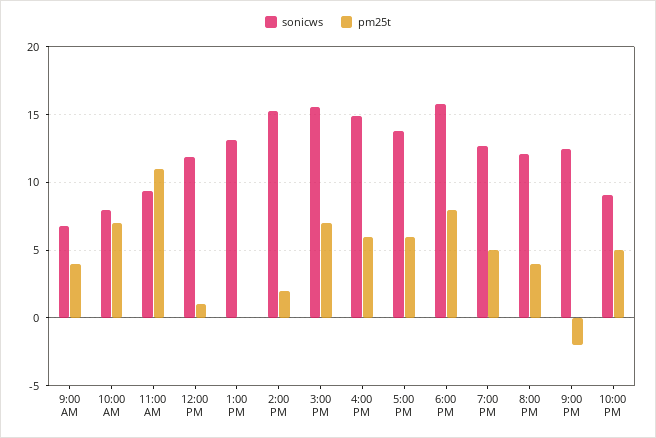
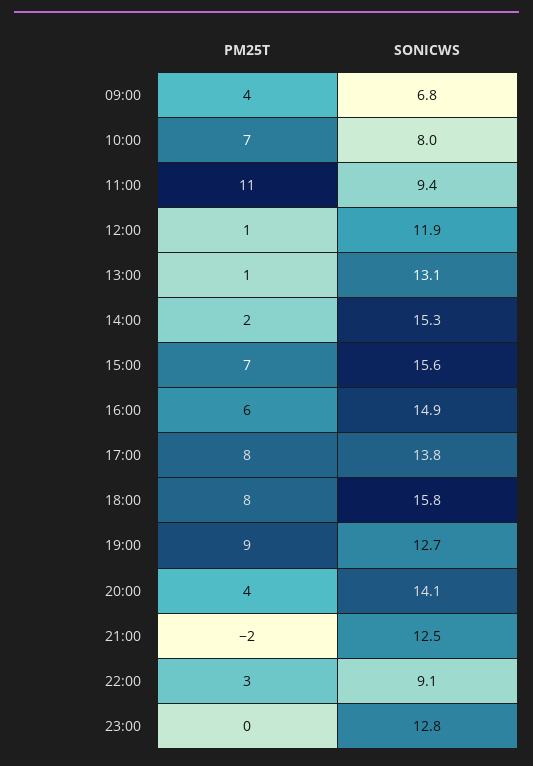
pm25t, 1:00 PM: 0 -> 1
pm25t, 5:00 PM: 6 -> 8
pm25t, 7:00 PM: 5 -> 9
sonicws, 8:00 PM: 12 -> 14.1
pm25t, 10:00 PM: 5 -> 3
pm25t, 23:00: none -> 0
sonicws, 23:00: none -> 12.8

